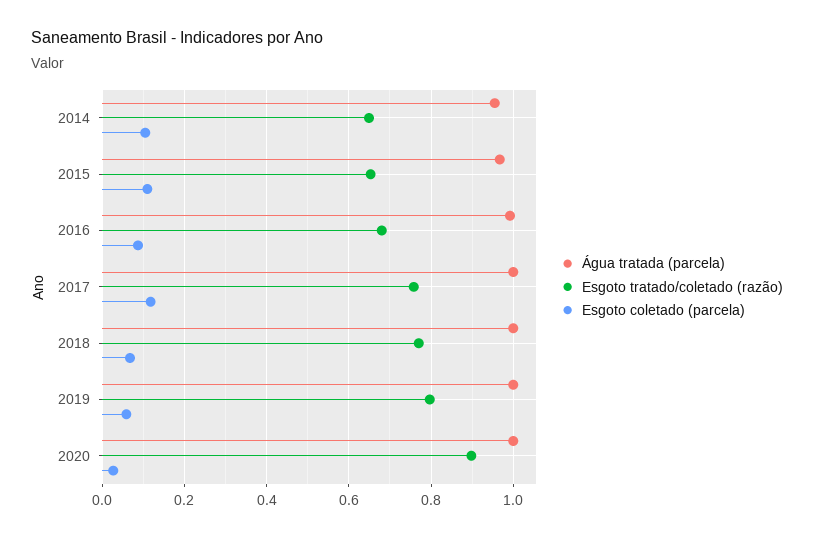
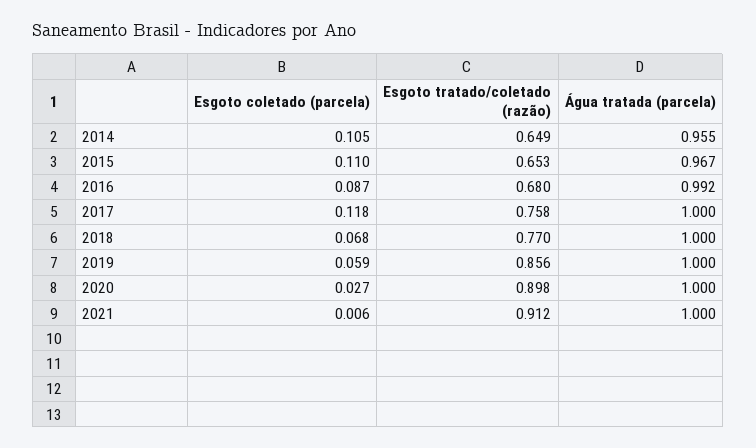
Esgoto tratado/coletado (razão), 2019: 0.8 -> 0.856
Esgoto coletado (parcela), 2021: none -> 0.006
Esgoto tratado/coletado (razão), 2021: none -> 0.912
Água tratada (parcela), 2021: none -> 1

